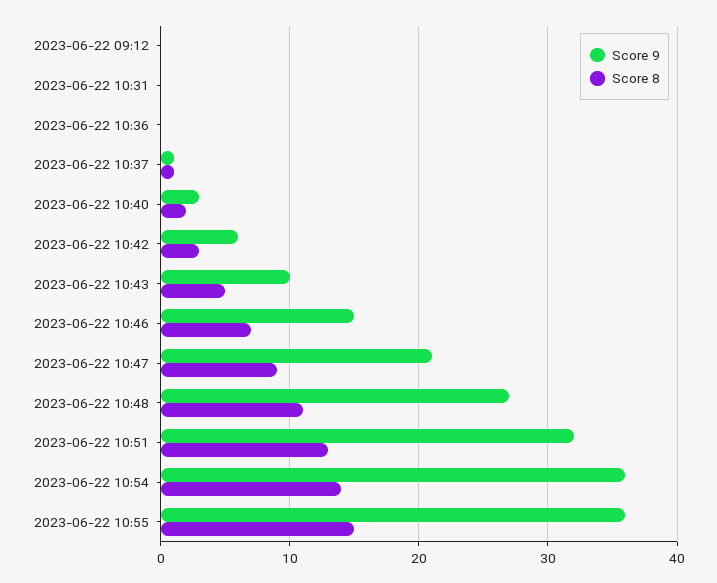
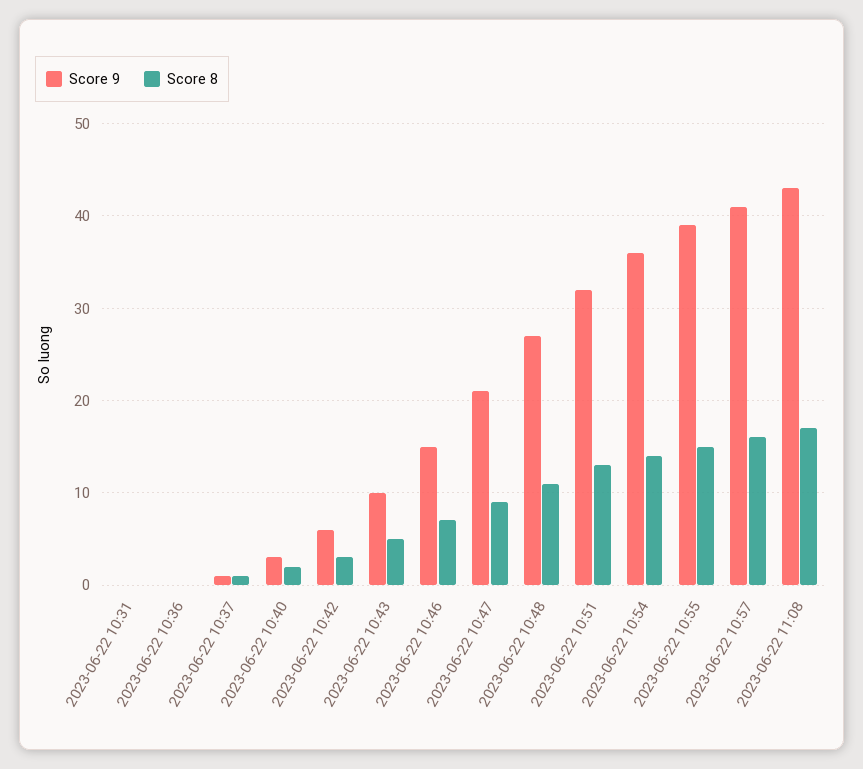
Score 9, 2023-06-22 09:12: 0 -> none
Score 8, 2023-06-22 09:12: 0 -> none
Score 9, 2023-06-22 10:55: 36 -> 39
Score 9, 2023-06-22 10:57: none -> 41
Score 8, 2023-06-22 10:57: none -> 16
Score 9, 2023-06-22 11:08: none -> 43
Score 8, 2023-06-22 11:08: none -> 17

